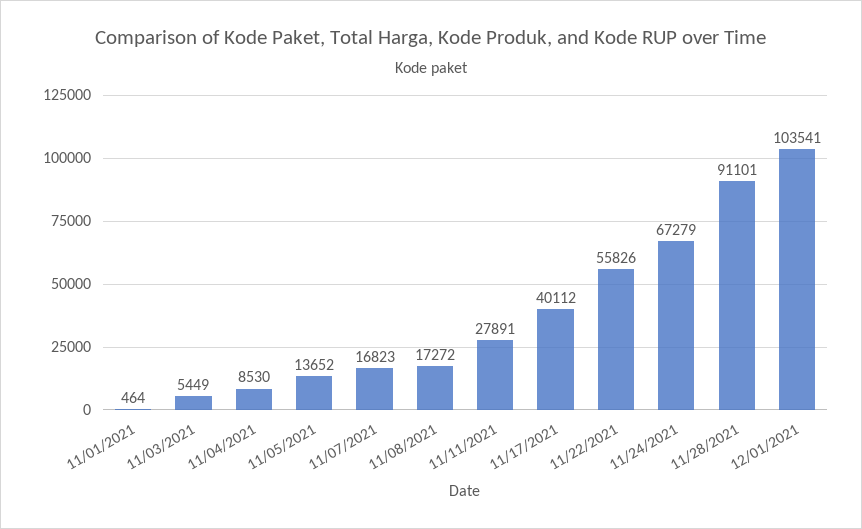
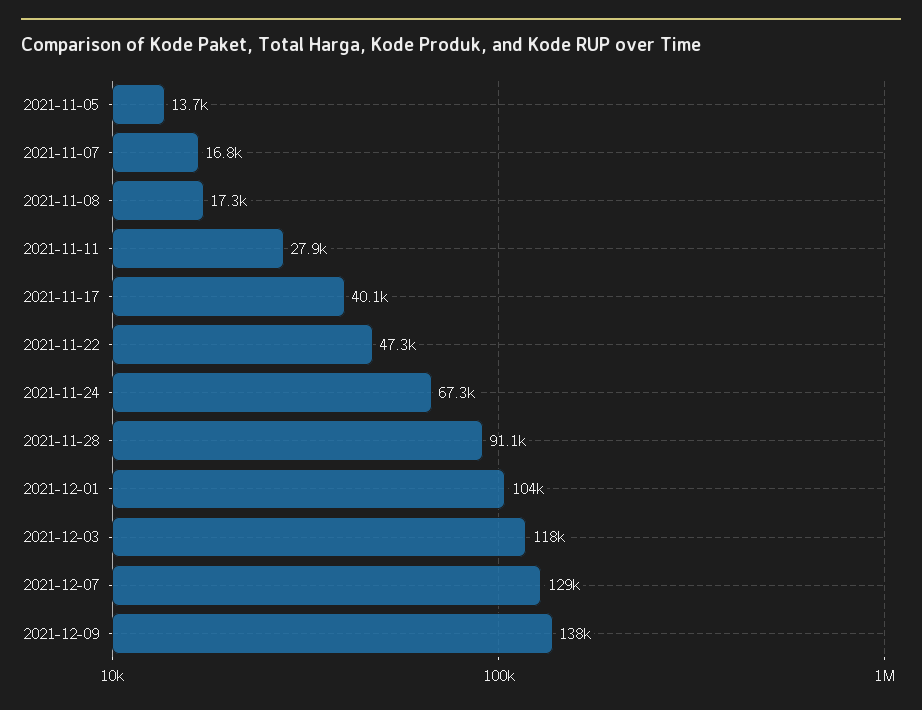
11/01/2021: 464 -> none
11/03/2021: 5449 -> none
11/04/2021: 8530 -> none
11/22/2021: 55826 -> 47300
2021-12-03: none -> 118000
2021-12-07: none -> 129000
2021-12-09: none -> 138000

